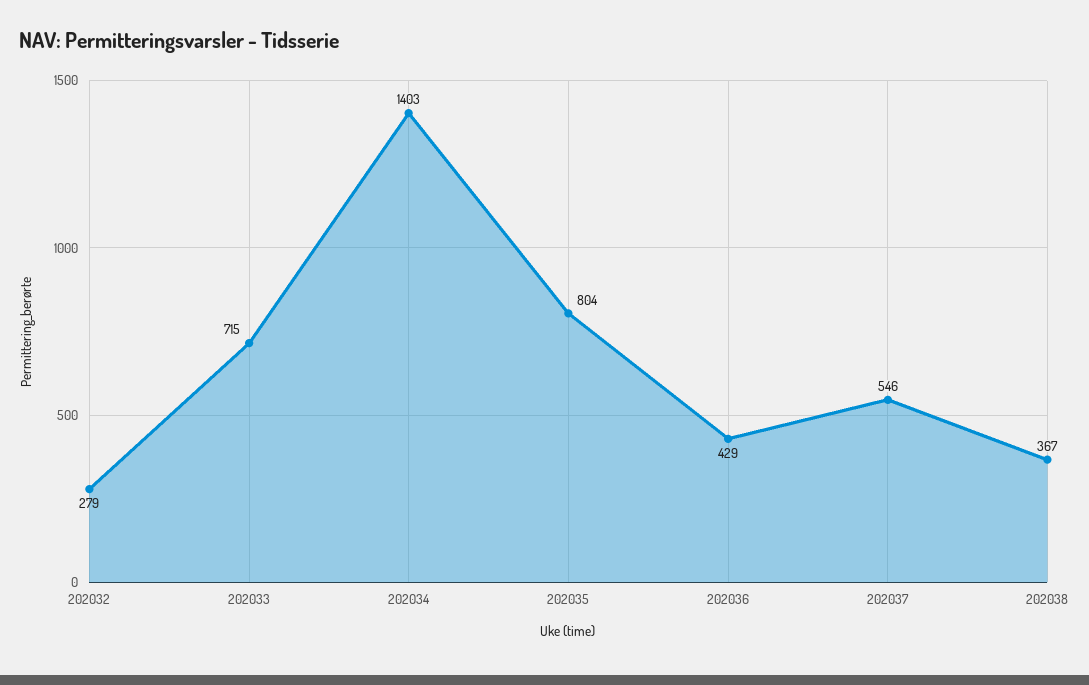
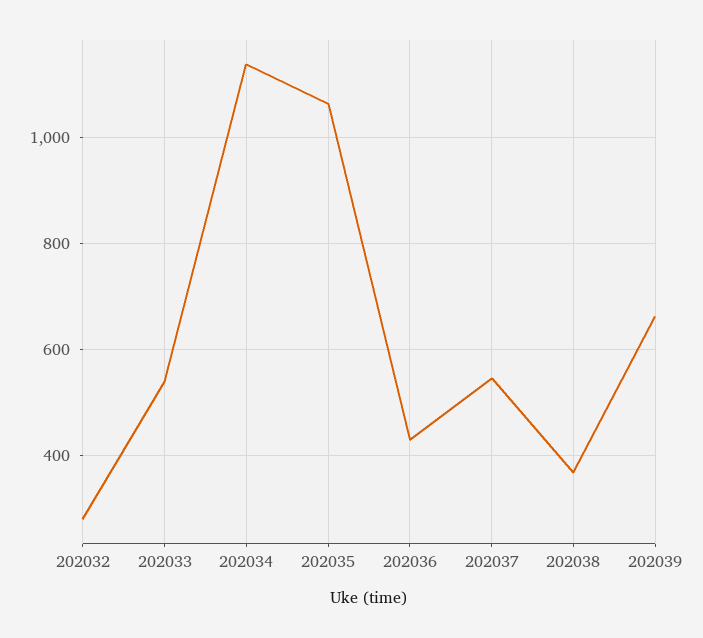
202033: 715 -> 540
202034: 1403 -> 1140
202035: 804 -> 1060
202039: none -> 660

